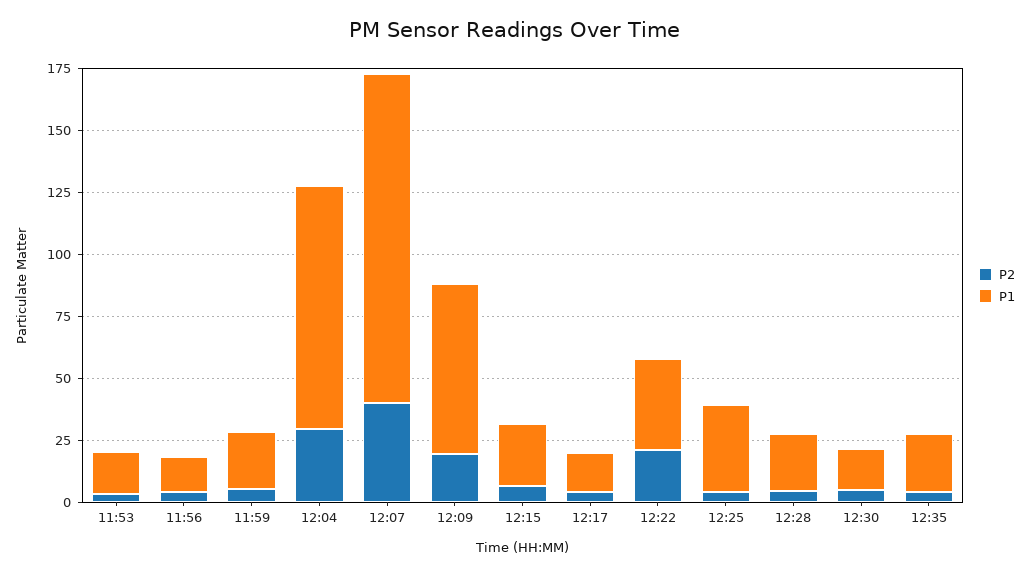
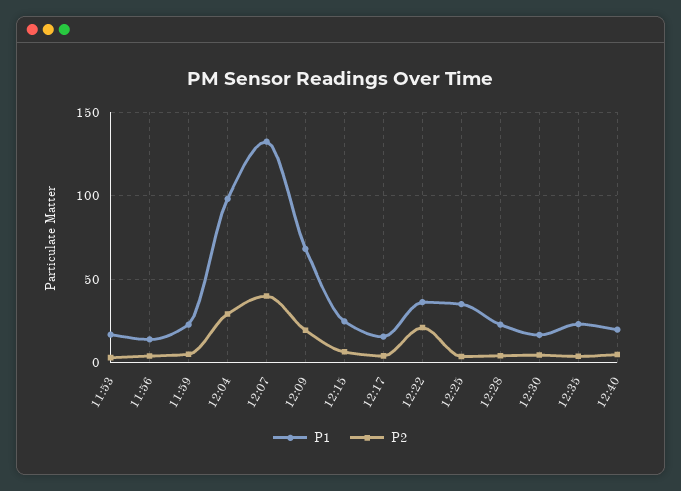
P1, 12:40: none -> 20
P2, 12:40: none -> 5

